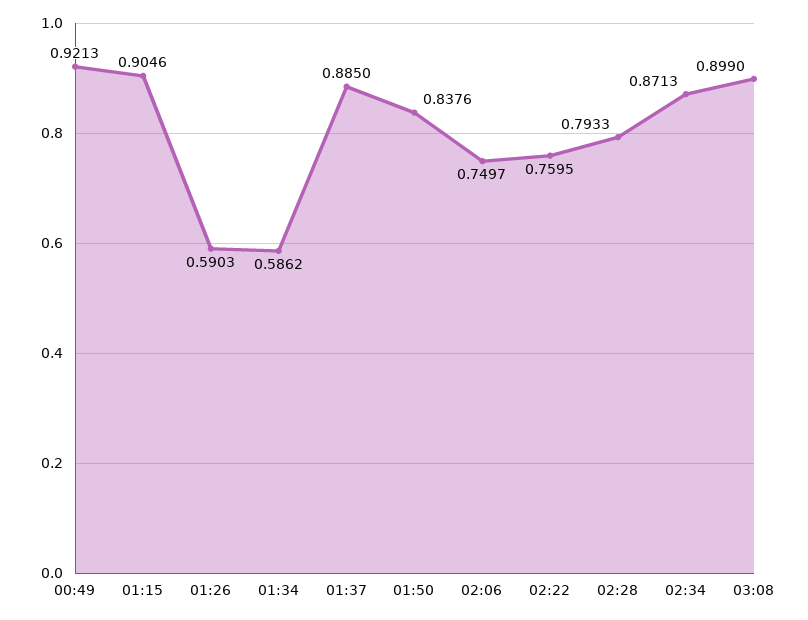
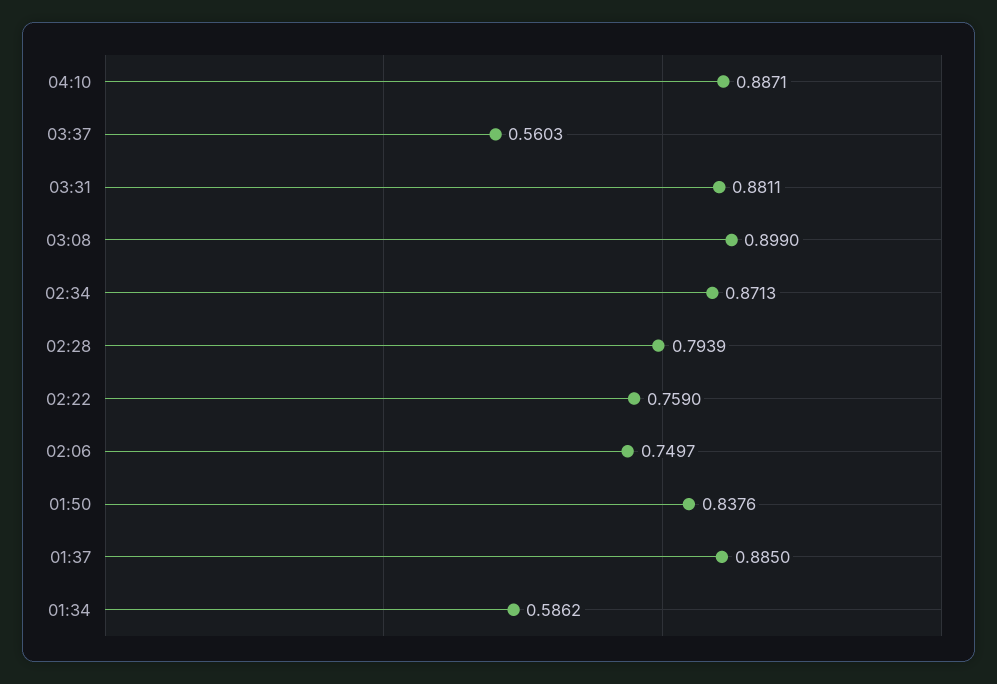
00:49: 0.9213 -> none
01:15: 0.9046 -> none
01:26: 0.5903 -> none
02:22: 0.7595 -> 0.759
02:28: 0.7933 -> 0.7939
04:10: none -> 0.8871
03:37: none -> 0.5603
03:31: none -> 0.8811

